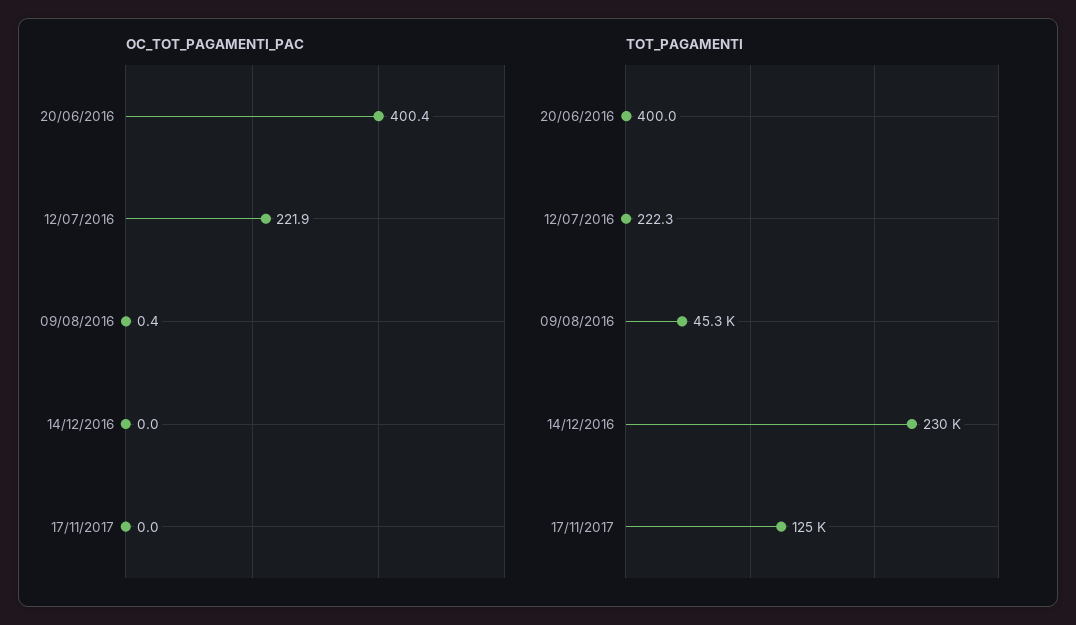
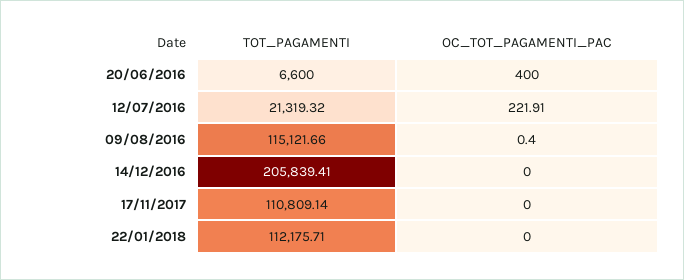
OC_TOT_PAGAMENTI_PAC, 20/06/2016: 400.4 -> 400
TOT_PAGAMENTI, 20/06/2016: 400 -> 6600
TOT_PAGAMENTI, 12/07/2016: 222.3 -> 21319.32
TOT_PAGAMENTI, 09/08/2016: 45300 -> 115121.66
TOT_PAGAMENTI, 14/12/2016: 230000 -> 205839.41
TOT_PAGAMENTI, 17/11/2017: 125000 -> 110809.14
TOT_PAGAMENTI, 22/01/2018: none -> 112175.71
OC_TOT_PAGAMENTI_PAC, 22/01/2018: none -> 0

